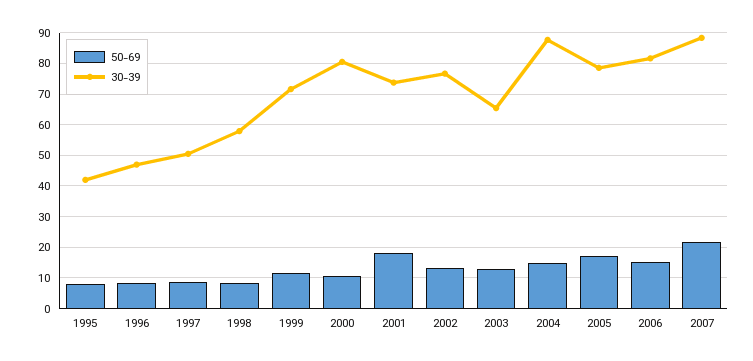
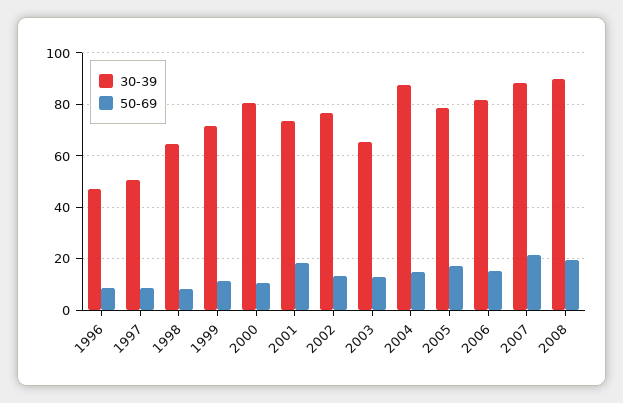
50-69, 1995: 8 -> none
30-39, 1995: 42 -> none
30-39, 1998: 58 -> 65
30-39, 2008: none -> 90
50-69, 2008: none -> 20

